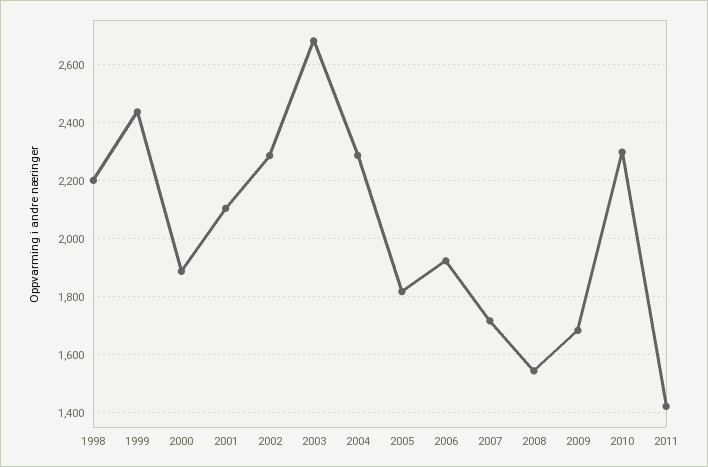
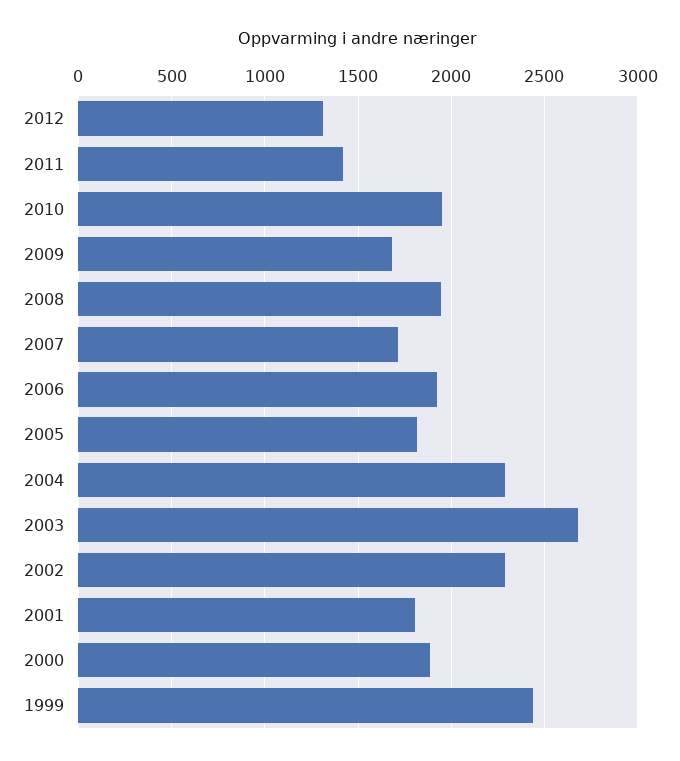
1998: 2200 -> none
2001: 2100 -> 1800
2008: 1550 -> 1950
2010: 2300 -> 1950
2012: none -> 1300

